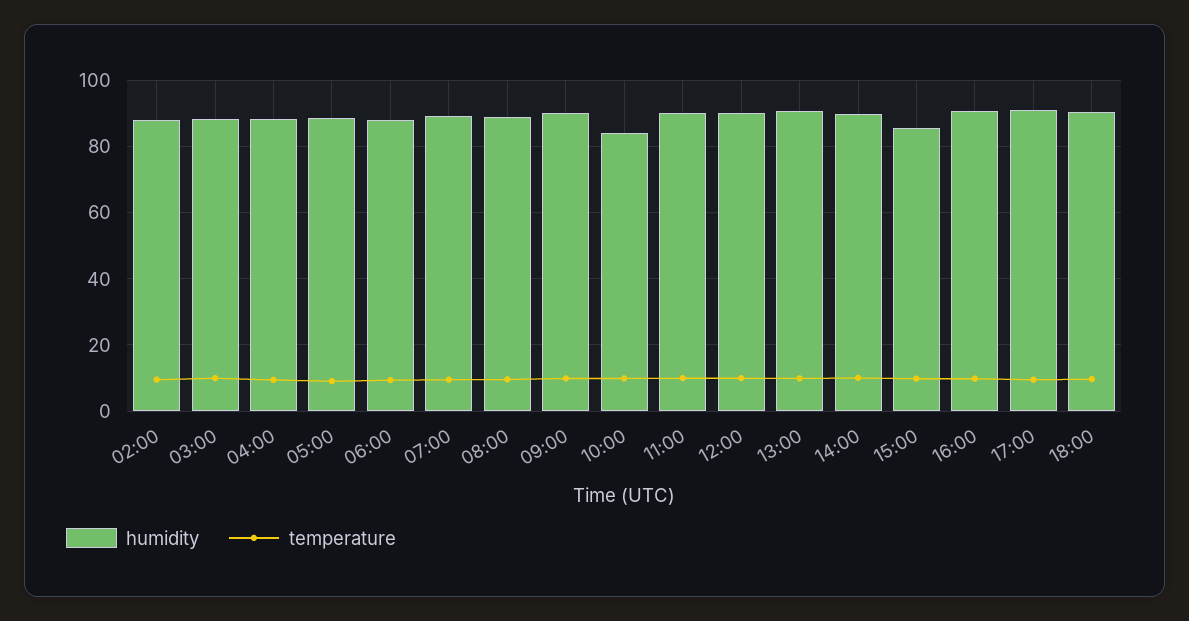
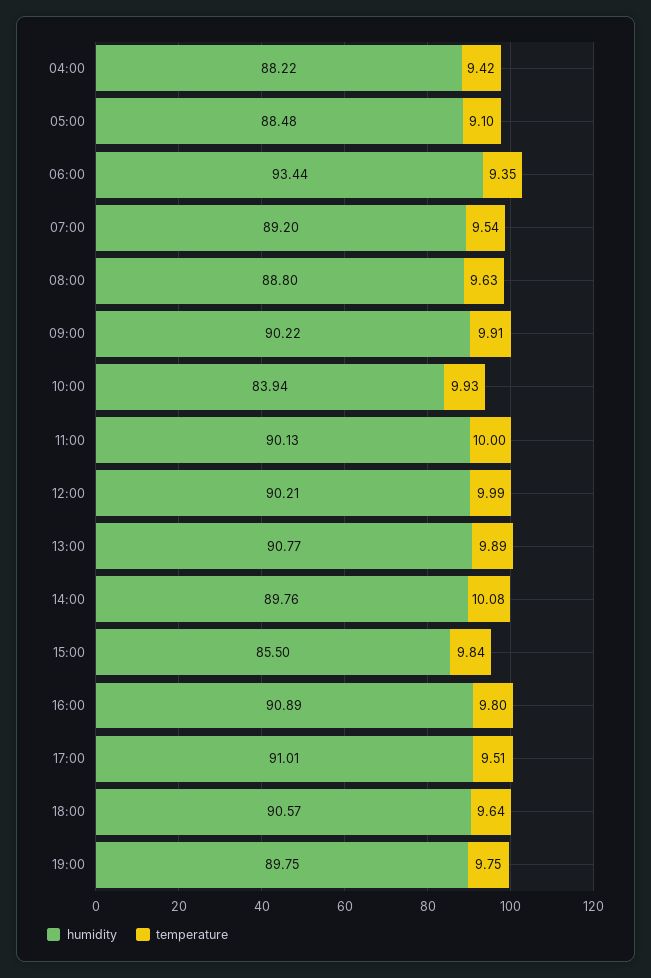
humidity, 02:00: 88 -> none
temperature, 02:00: 10 -> none
humidity, 03:00: 88 -> none
temperature, 03:00: 10 -> none
humidity, 06:00: 88 -> 93.44
humidity, 19:00: none -> 89.75
temperature, 19:00: none -> 9.75

